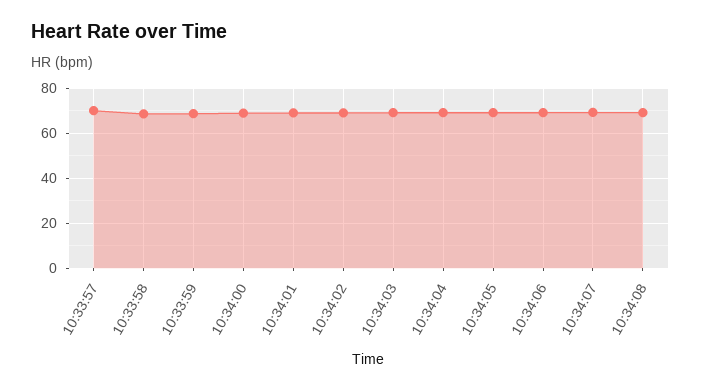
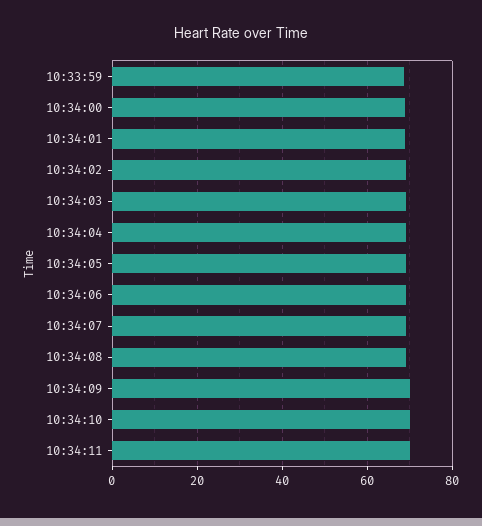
10:33:57: 70 -> none
10:33:58: 70 -> none
10:34:09: none -> 70
10:34:10: none -> 70
10:34:11: none -> 70

